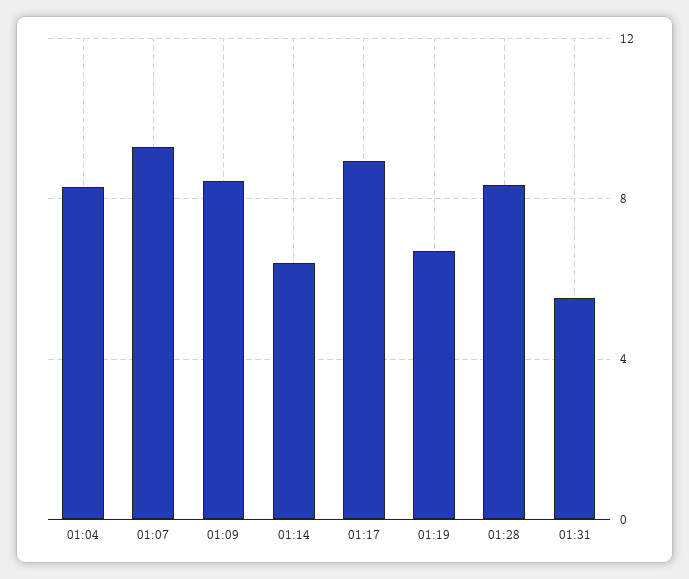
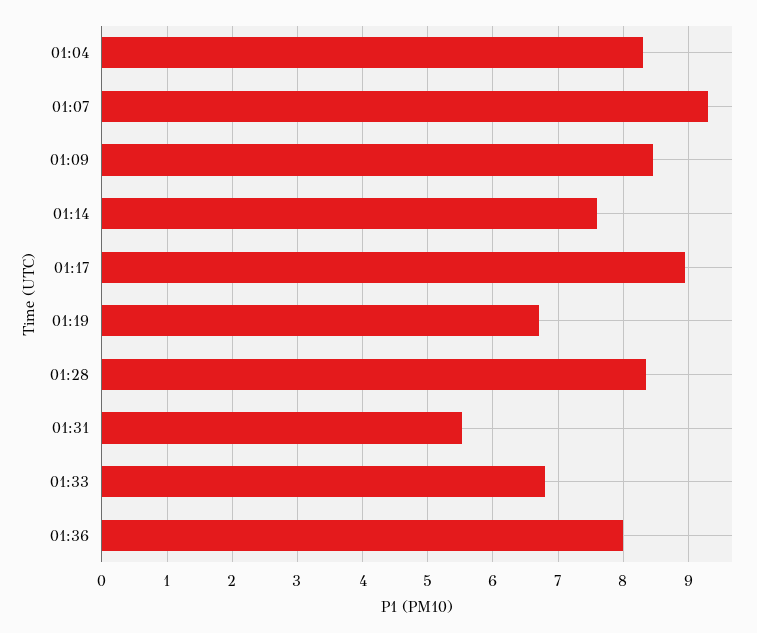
01:14: 6.5 -> 7.6
01:33: none -> 6.8
01:36: none -> 8

